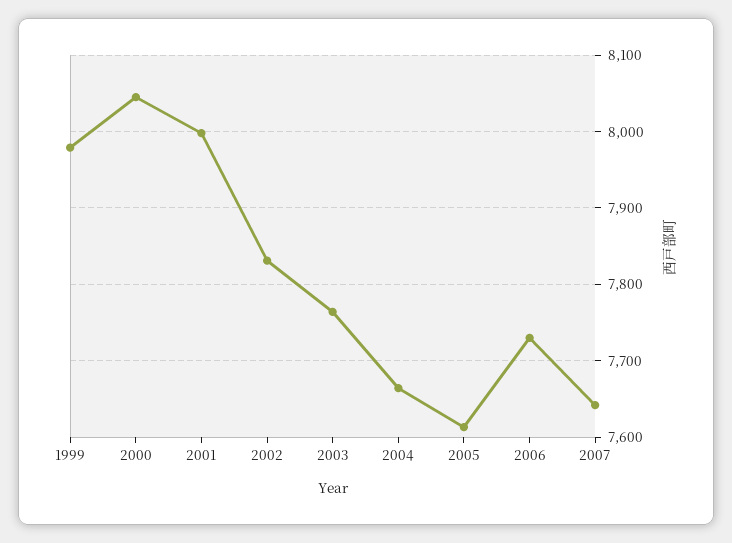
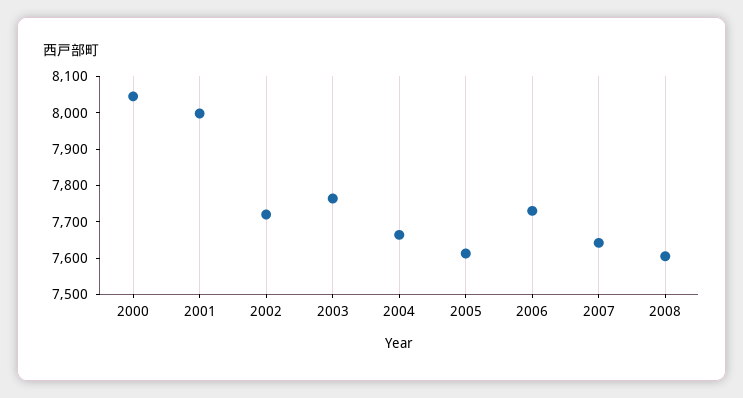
1999: 7980 -> none
2002: 7830 -> 7725
2008: none -> 7600

